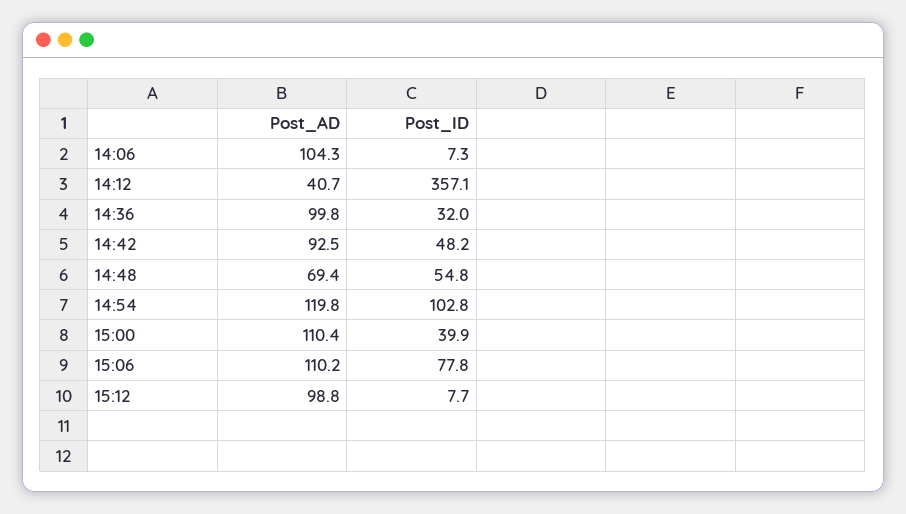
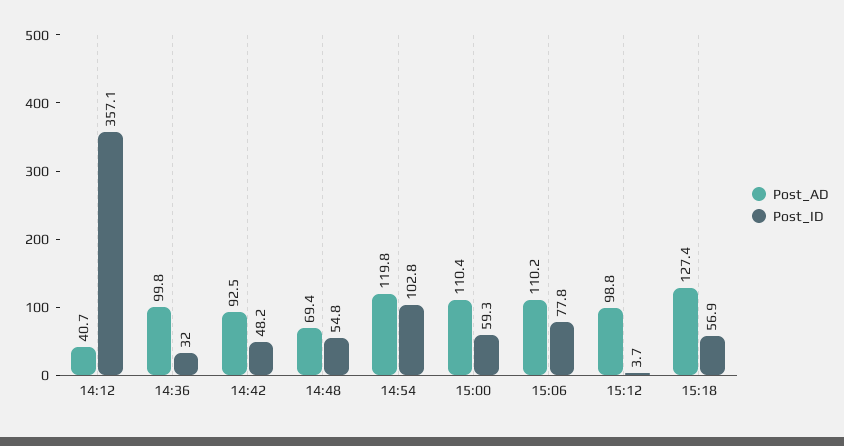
Post_AD, 14:06: 104.3 -> none
Post_ID, 14:06: 7.3 -> none
Post_ID, 15:00: 39.9 -> 59.3
Post_ID, 15:12: 7.7 -> 3.7
Post_AD, 15:18: none -> 127.4
Post_ID, 15:18: none -> 56.9

